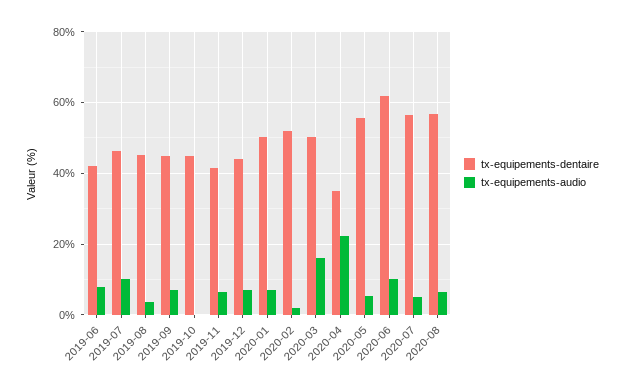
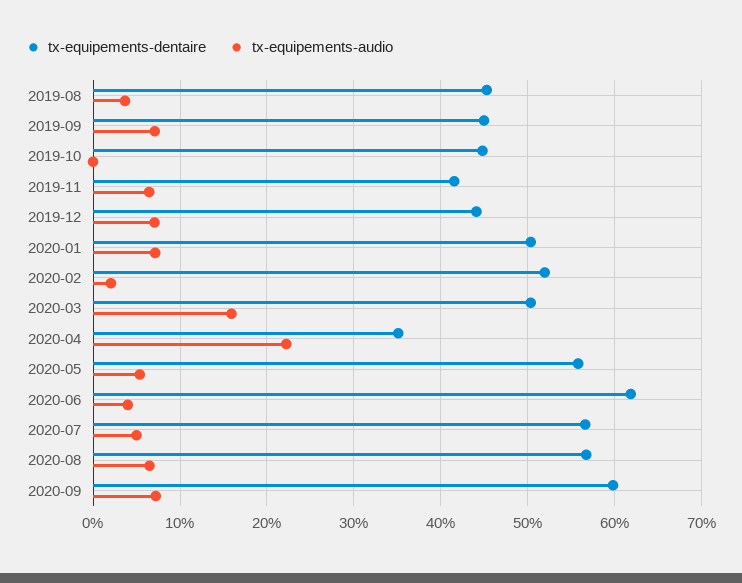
tx-equipements-dentaire, 2019-06: 42 -> none
tx-equipements-audio, 2019-06: 8 -> none
tx-equipements-dentaire, 2019-07: 46 -> none
tx-equipements-audio, 2019-07: 10 -> none
tx-equipements-audio, 2020-06: 10 -> 4
tx-equipements-dentaire, 2020-09: none -> 60
tx-equipements-audio, 2020-09: none -> 7

